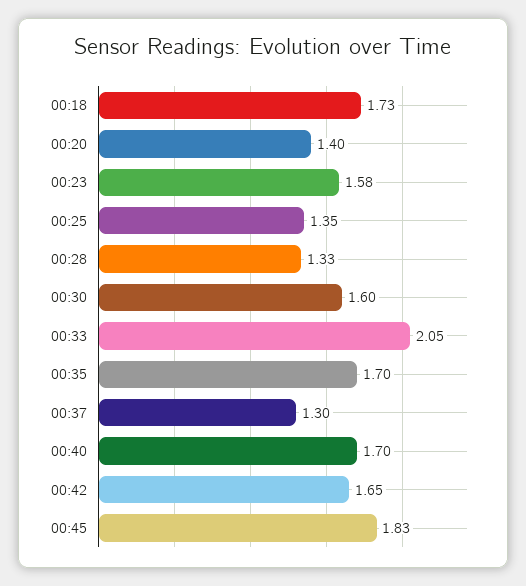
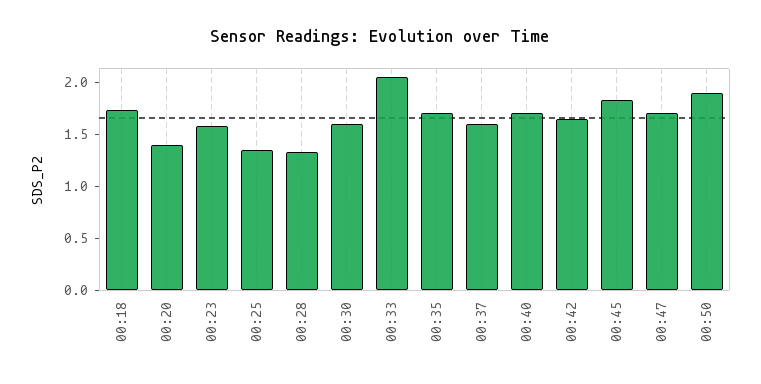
00:37: 1.3 -> 1.6
00:47: none -> 1.7
00:50: none -> 1.9

